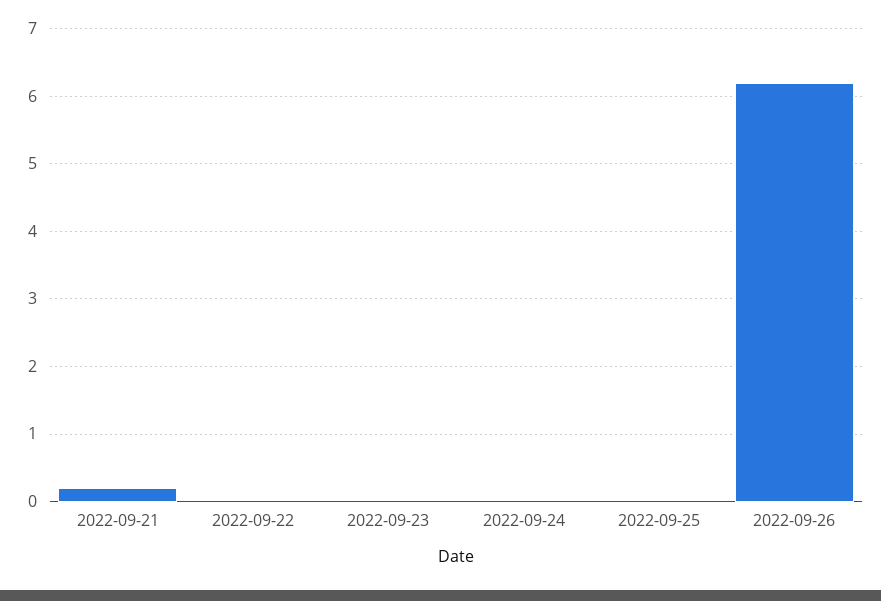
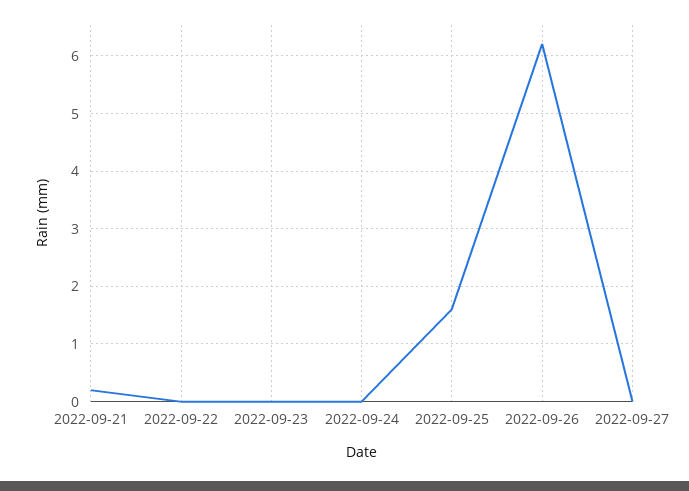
2022-09-25: 0 -> 1.5
2022-09-27: none -> 0

